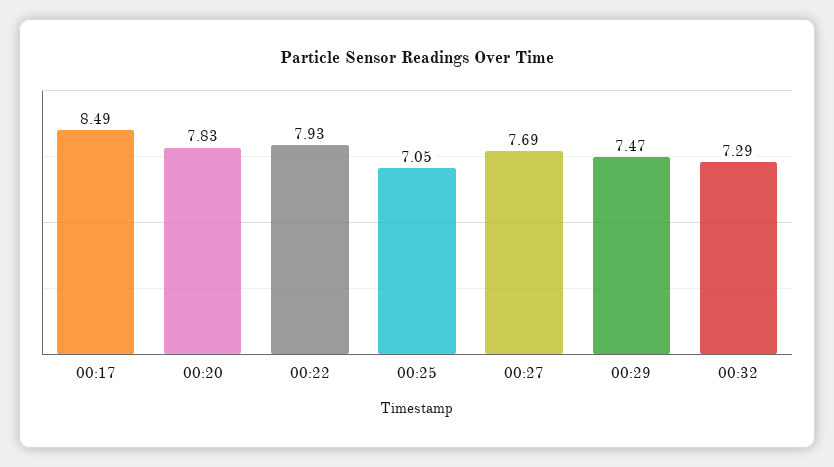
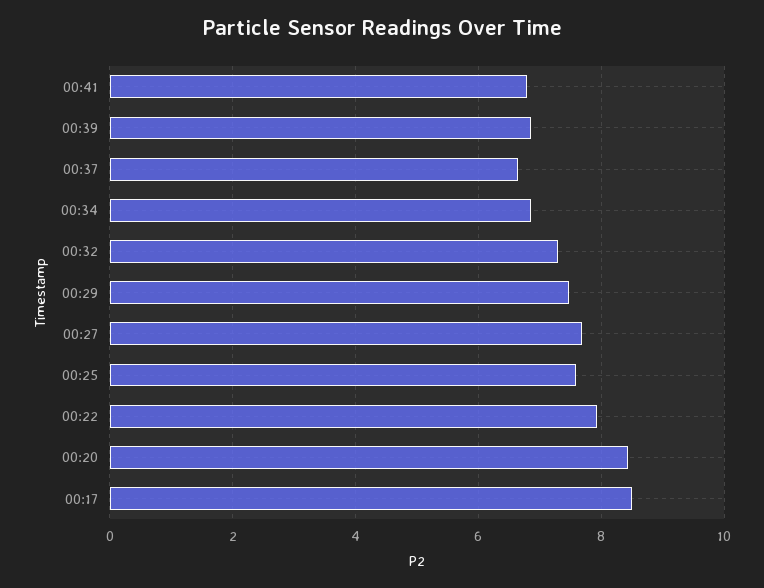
00:20: 7.83 -> 8.4
00:25: 7.05 -> 7.6
00:41: none -> 6.8
00:39: none -> 6.8
00:37: none -> 6.6
00:34: none -> 6.8

